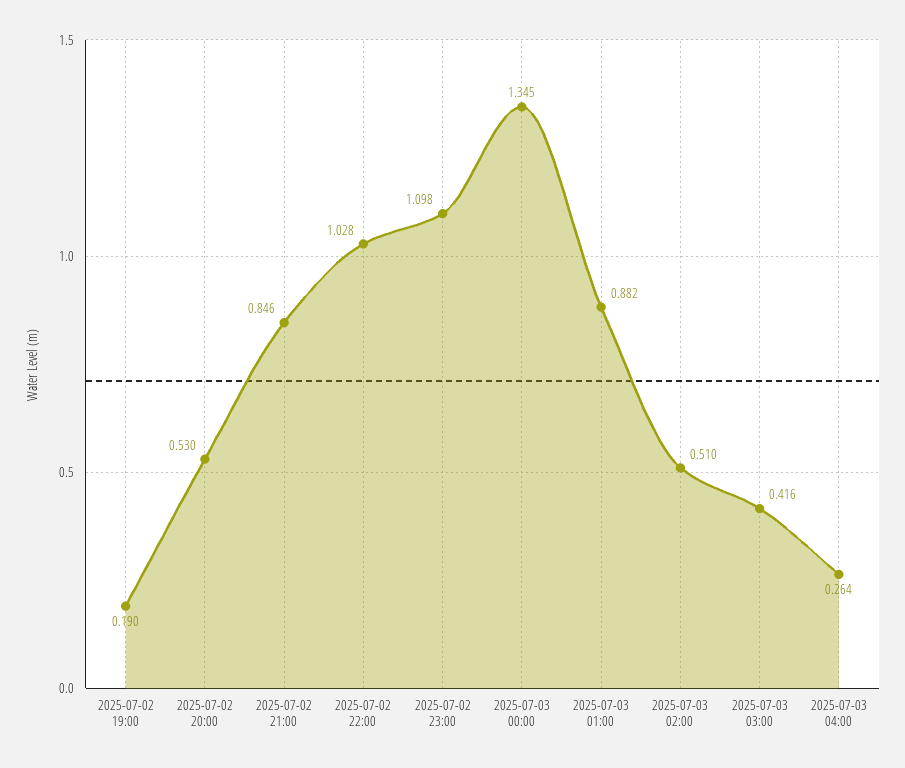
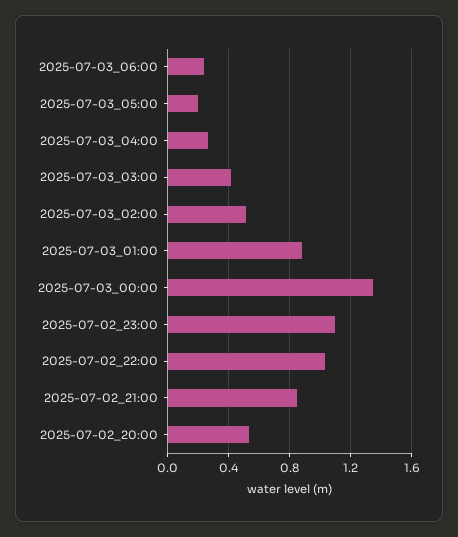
2025-07-02 19:00: 0.19 -> none
2025-07-03_06:00: none -> 0.25
2025-07-03_05:00: none -> 0.2

